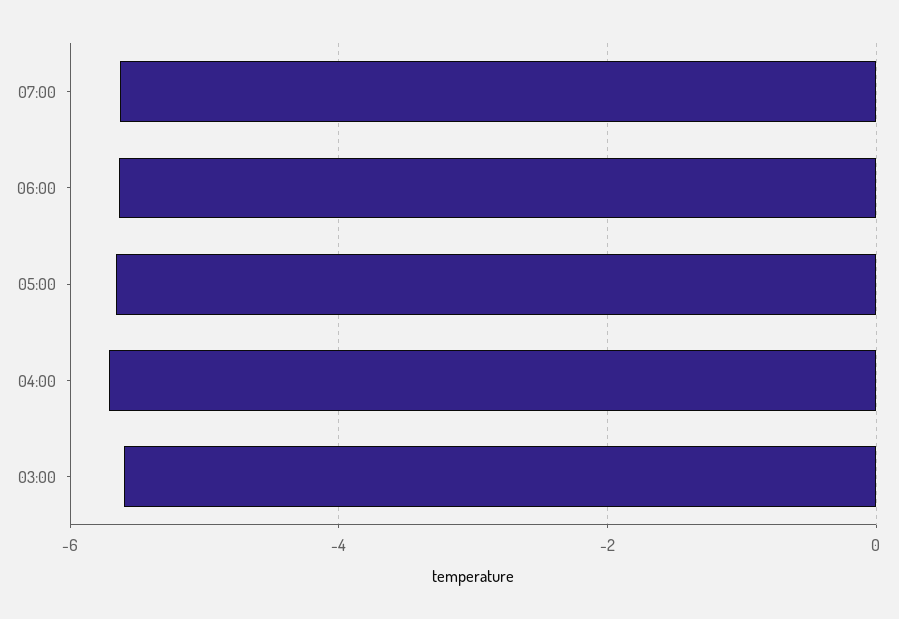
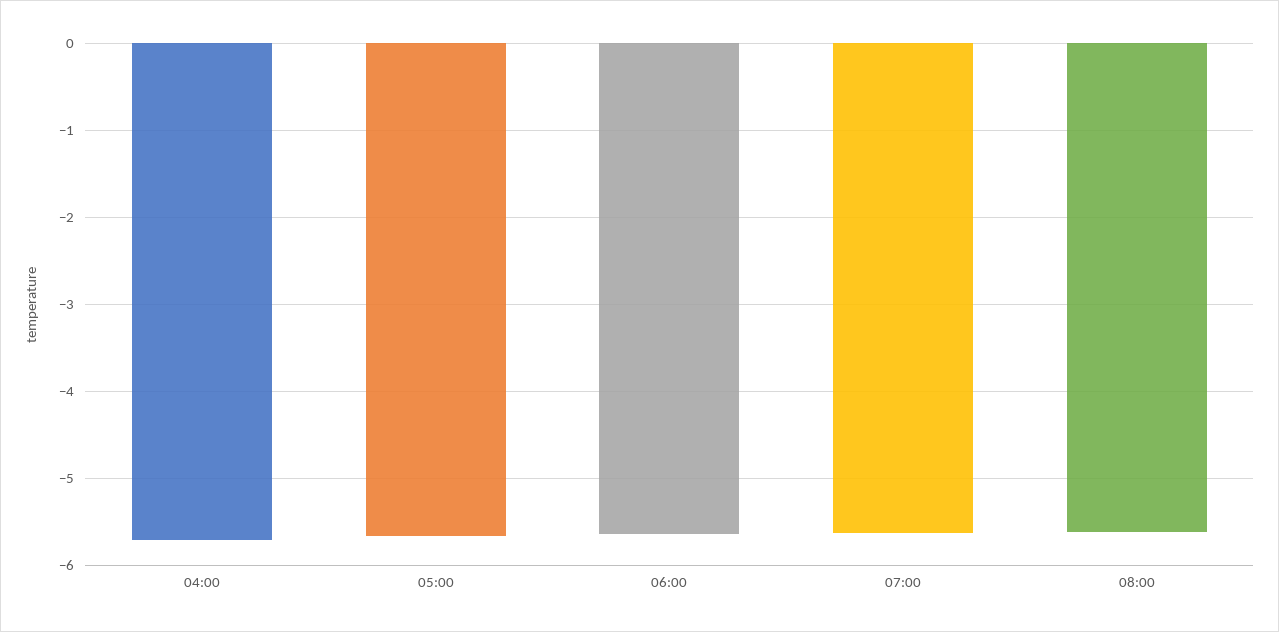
03:00: -5.6 -> none
08:00: none -> -5.6

